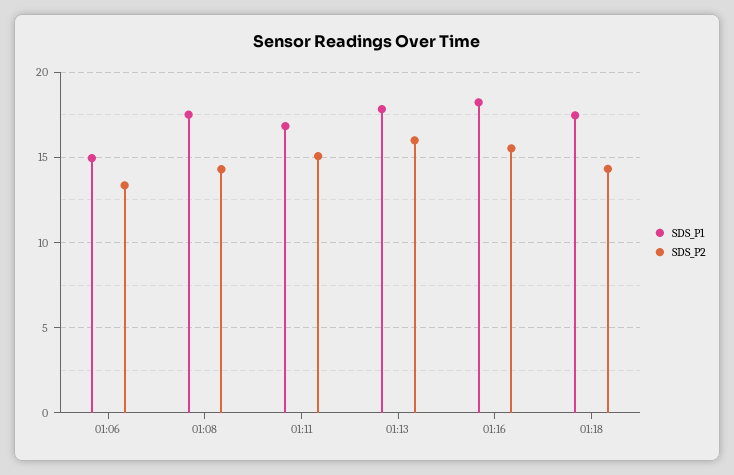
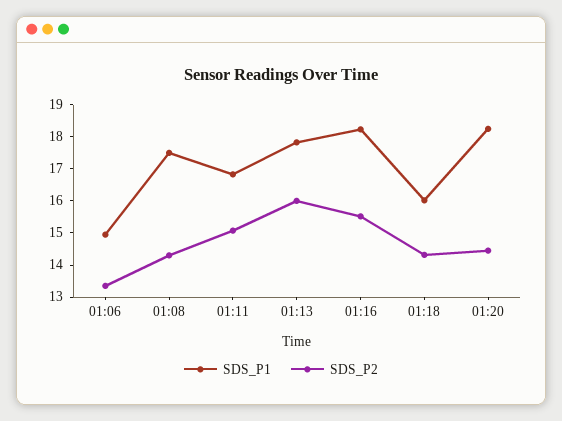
SDS_P1, 01:18: 17.5 -> 16
SDS_P1, 01:20: none -> 18.25
SDS_P2, 01:20: none -> 14.5

